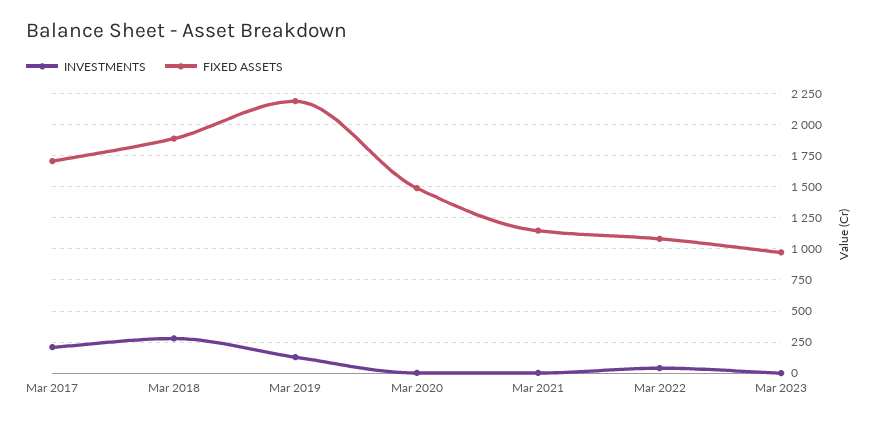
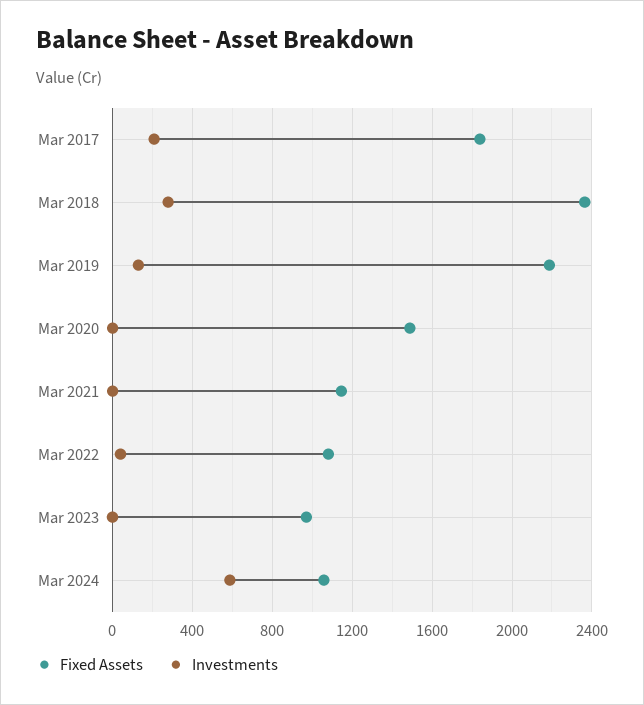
FIXED ASSETS, Mar 2017: 1700 -> 1850
FIXED ASSETS, Mar 2018: 1900 -> 2350
FIXED ASSETS, Mar 2024: none -> 1050
INVESTMENTS, Mar 2024: none -> 600

